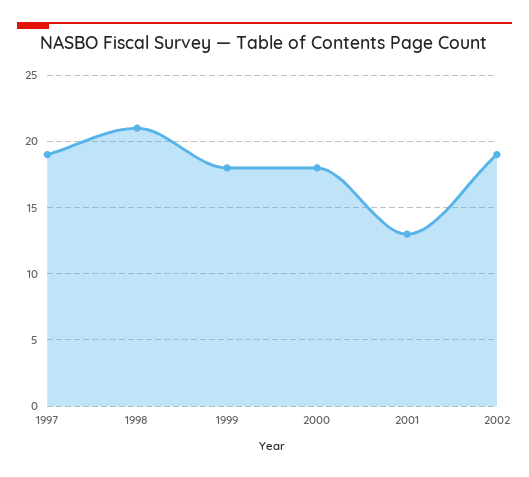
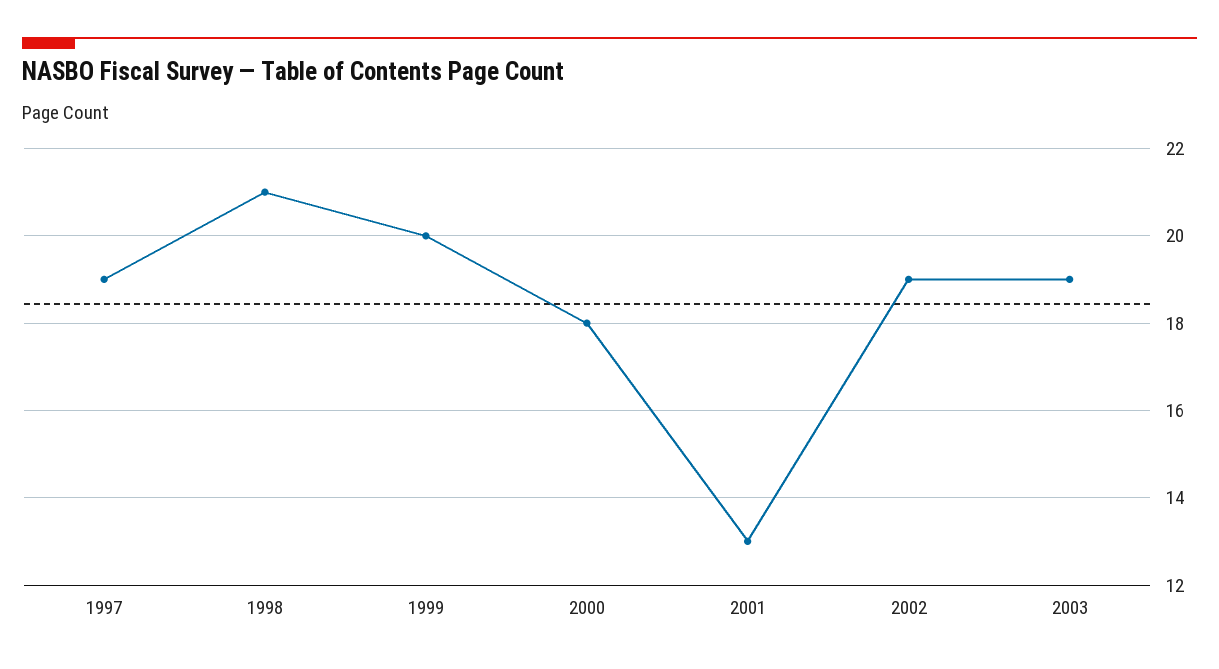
1999: 18 -> 20
2003: none -> 19

